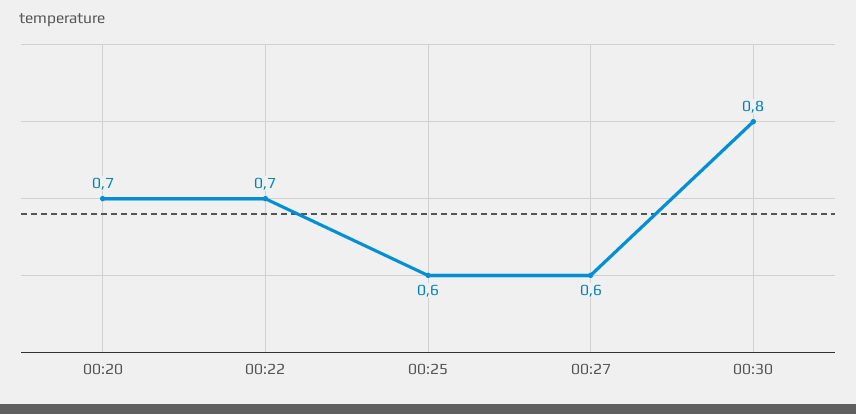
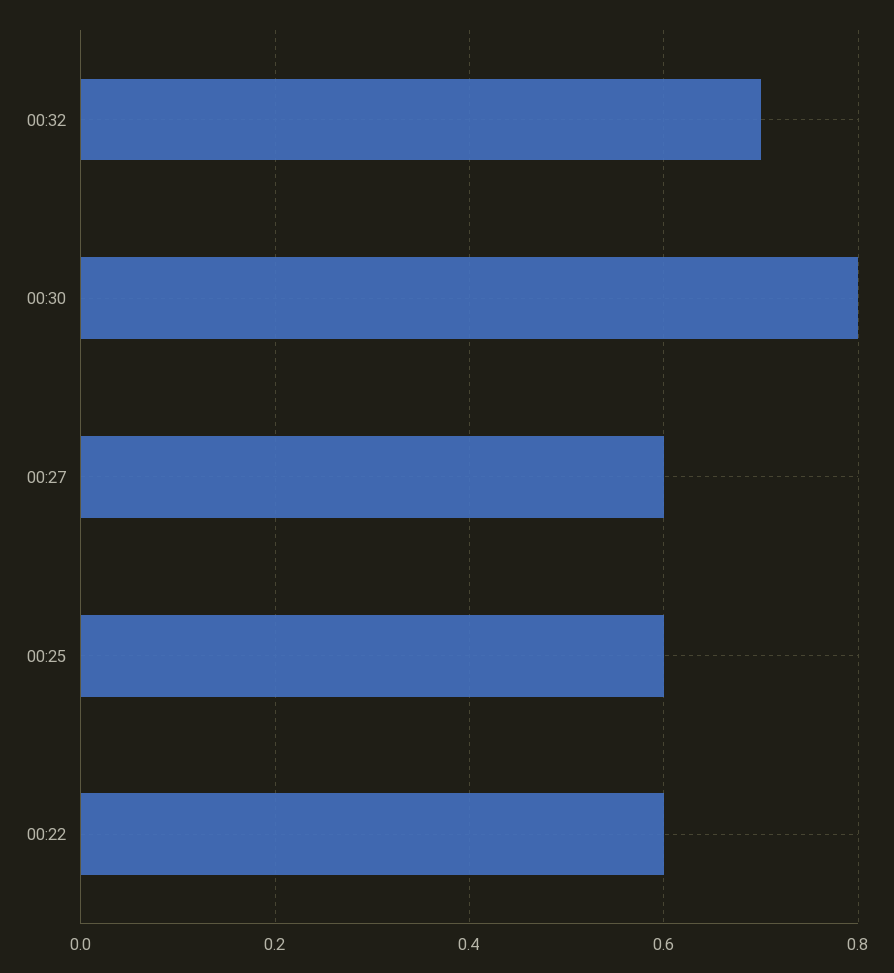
00:20: 0.7 -> none
00:22: 0.7 -> 0.6
00:32: none -> 0.7

